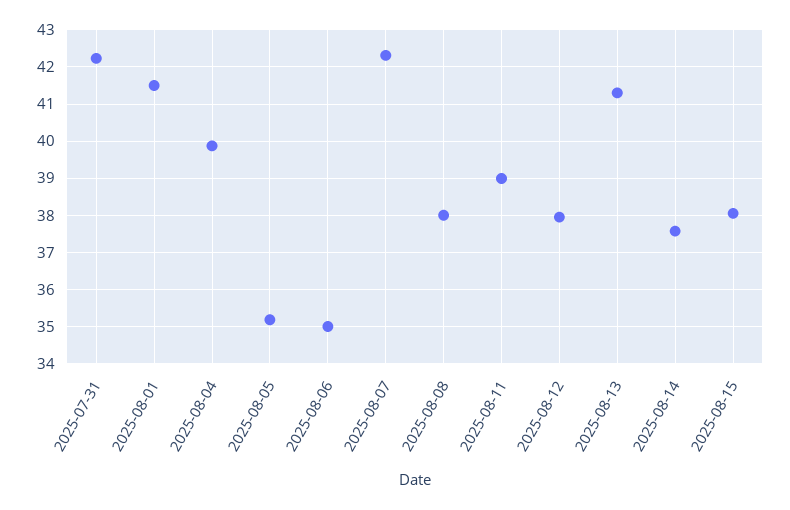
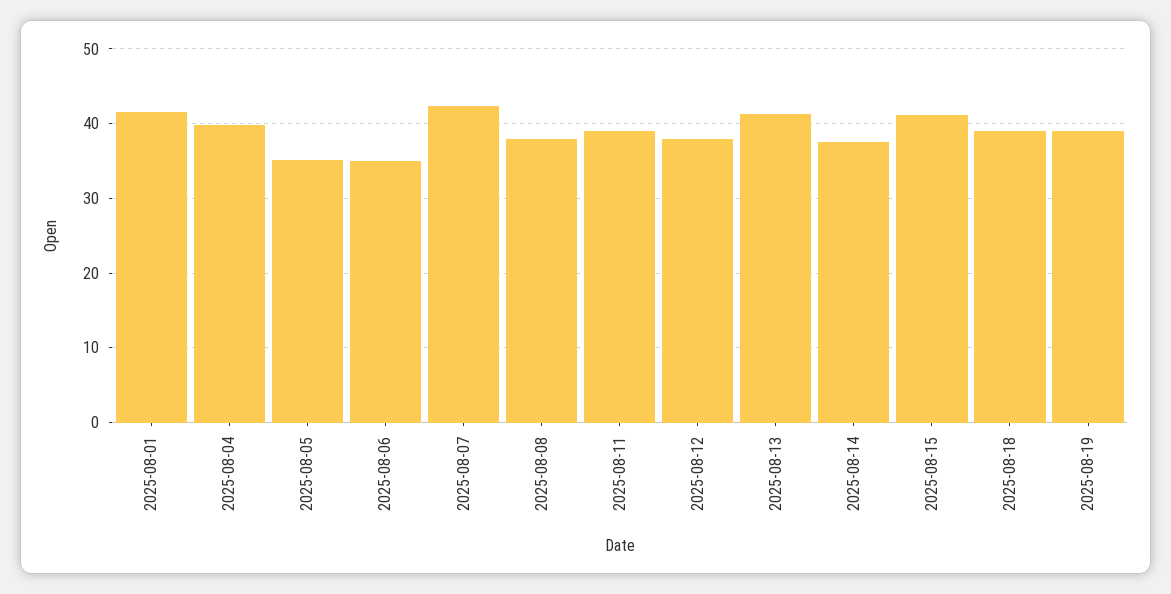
2025-07-31: 42.2 -> none
2025-08-15: 38 -> 41
2025-08-18: none -> 39
2025-08-19: none -> 39

